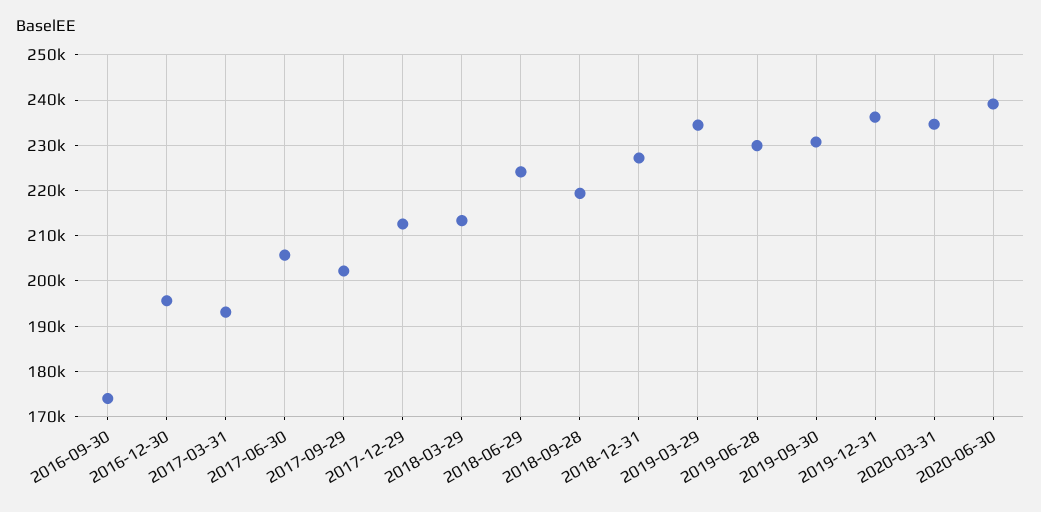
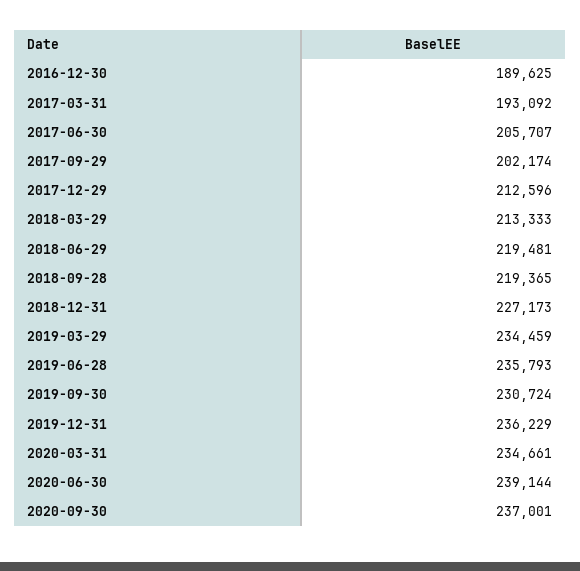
2016-09-30: 174000 -> none
2016-12-30: 196000 -> 189625
2018-06-29: 224000 -> 219481
2019-06-28: 230000 -> 235793
2020-09-30: none -> 237001

